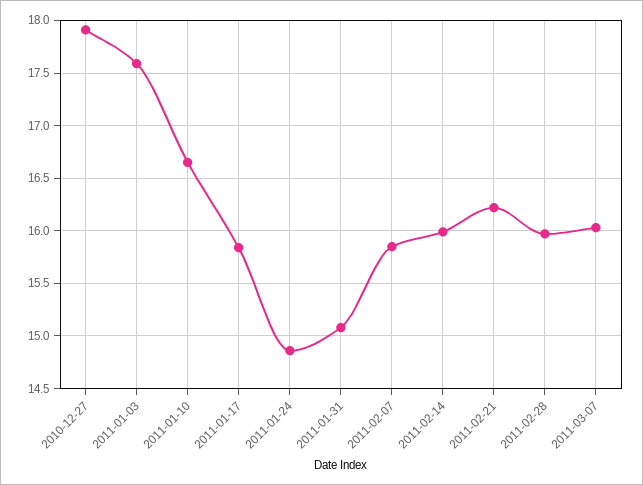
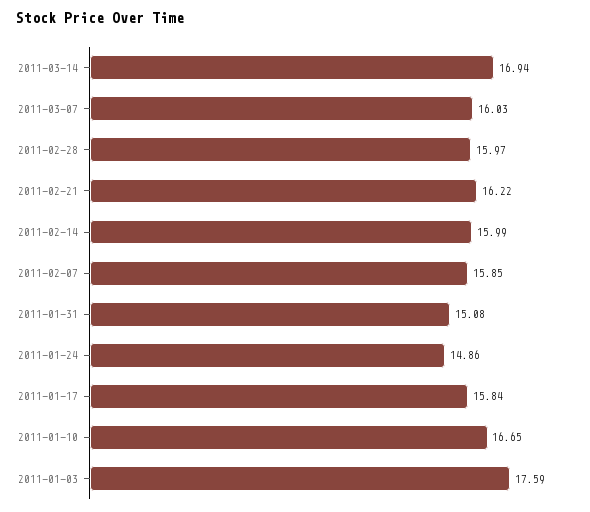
2010-12-27: 17.9 -> none
2011-03-14: none -> 16.94

